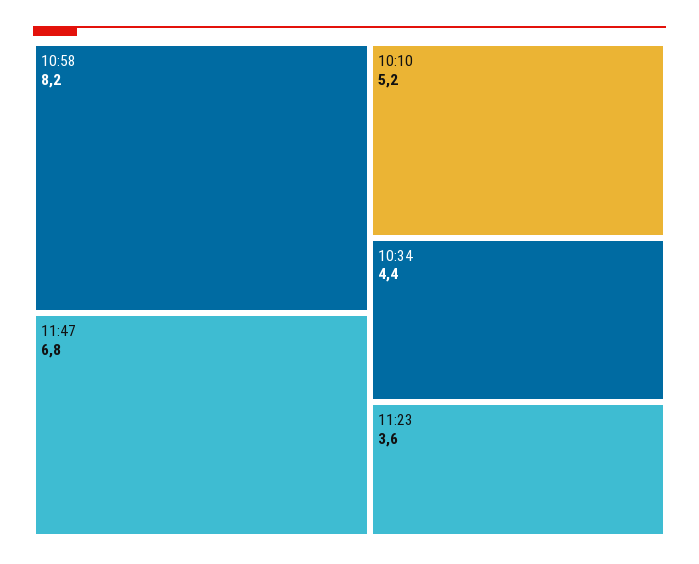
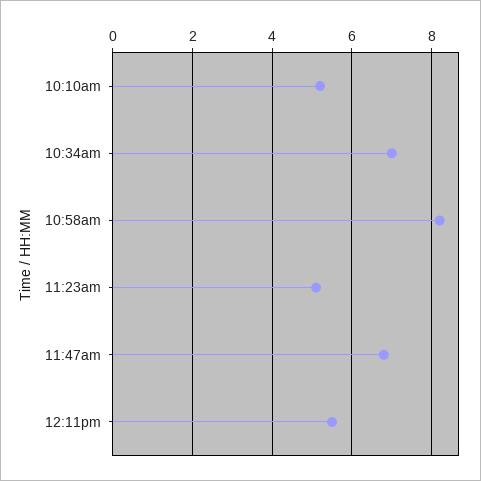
10:34: 4.4 -> 7
11:23: 3.6 -> 5
12:11pm: none -> 5.5

